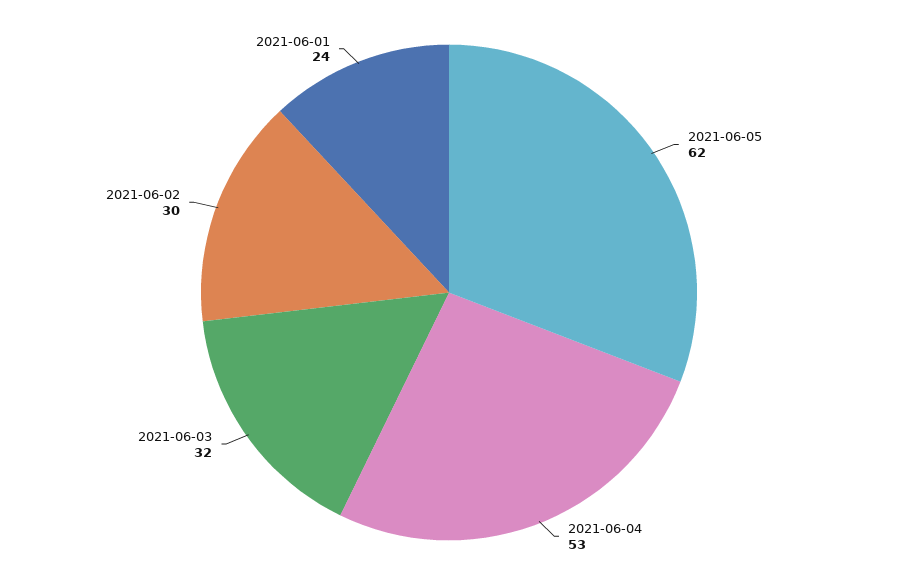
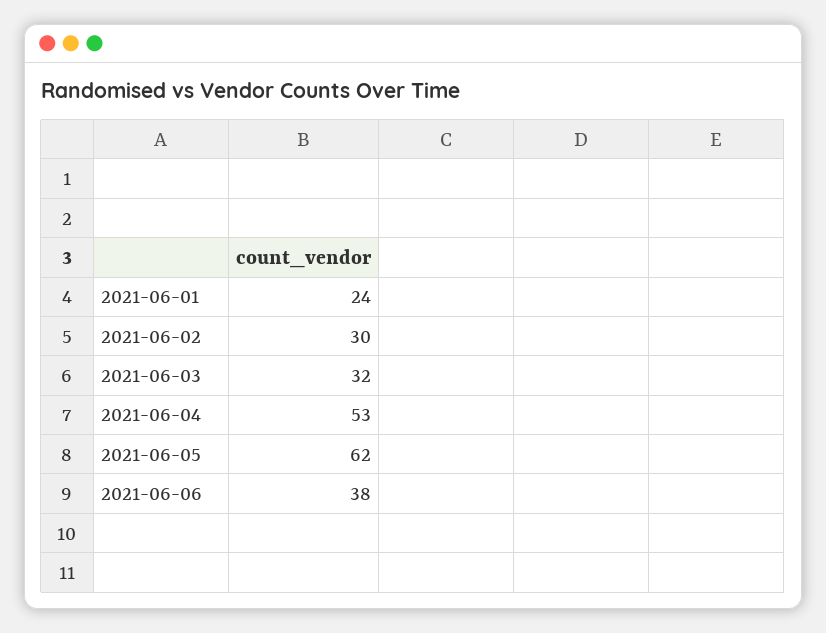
2021-06-06: none -> 38

